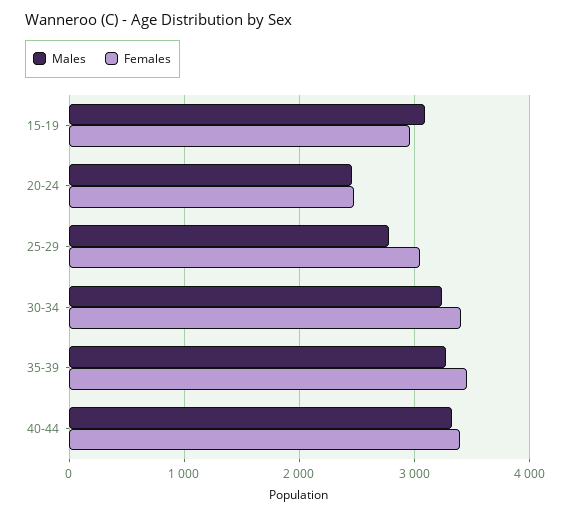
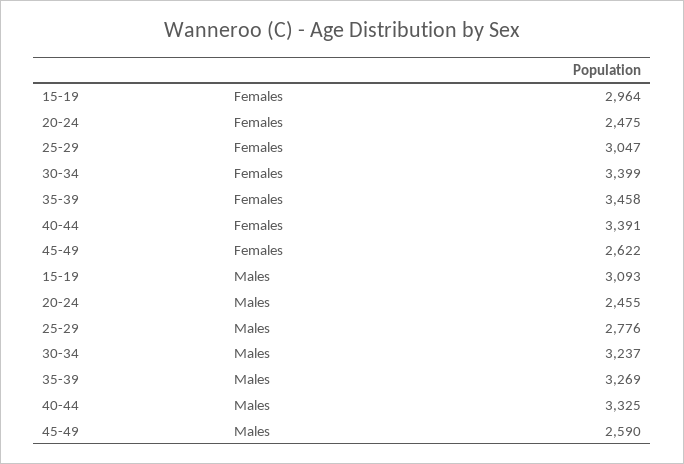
Females, 45-49: none -> 2622
Males, 45-49: none -> 2590

